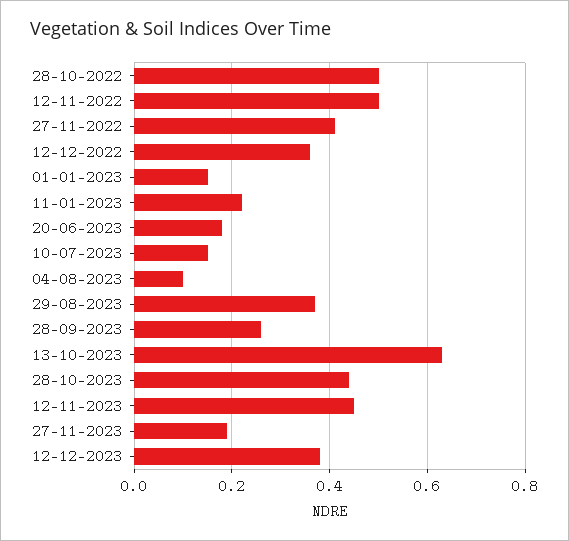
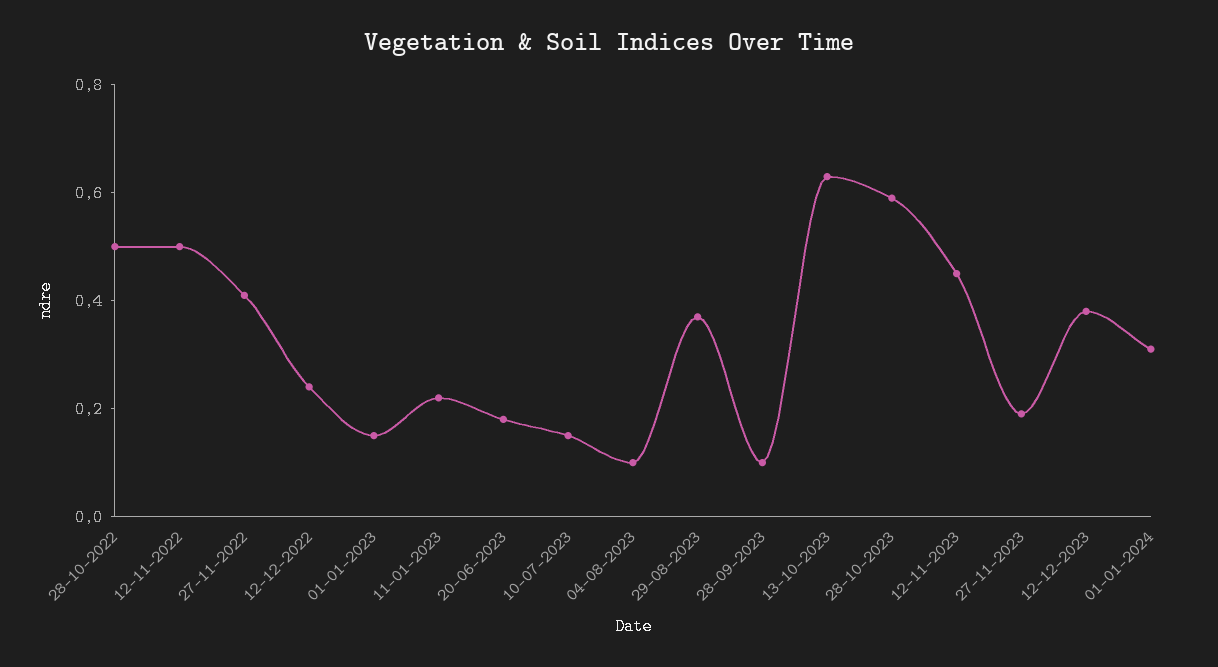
12-12-2022: 0.35 -> 0.25
28-09-2023: 0.25 -> 0.1
28-10-2023: 0.45 -> 0.6
01-01-2024: none -> 0.3

